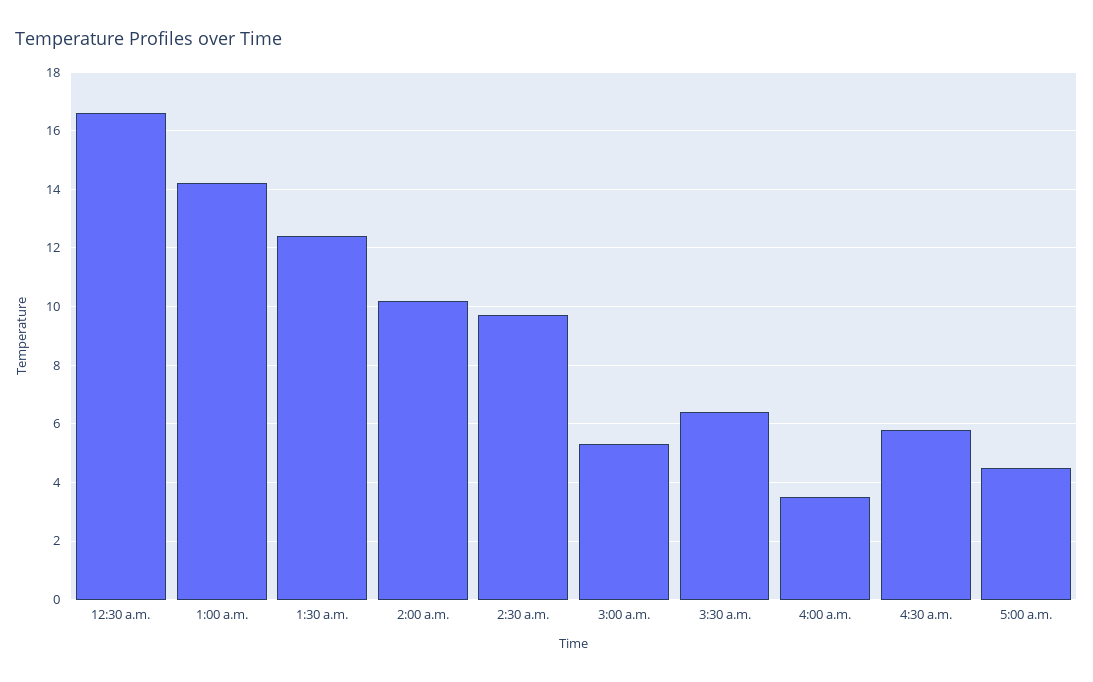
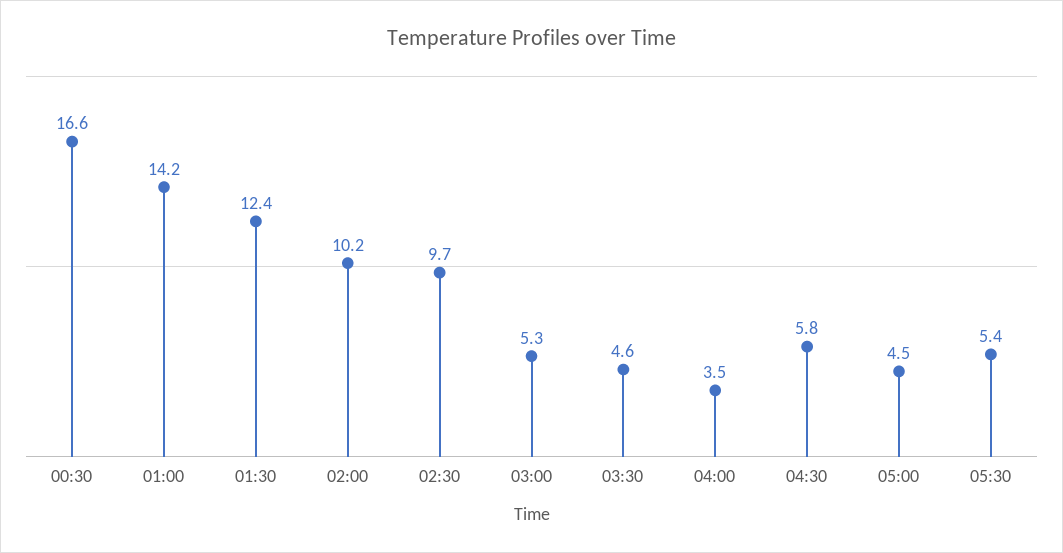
3:30 a.m.: 6.5 -> 4.6
05:30: none -> 5.4

